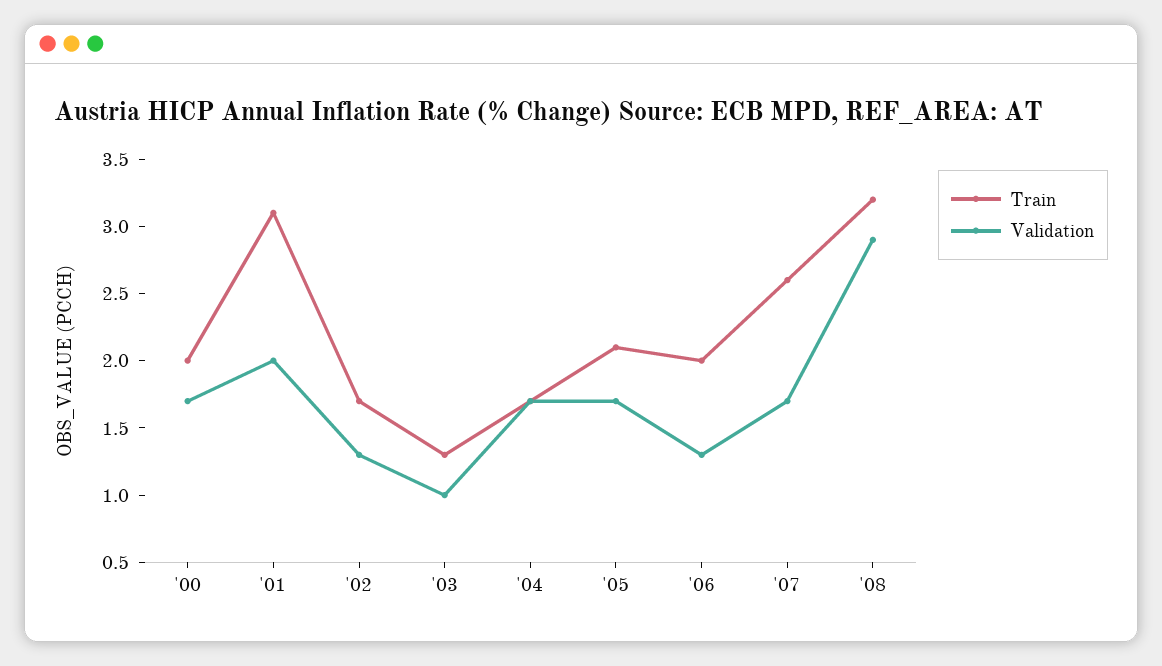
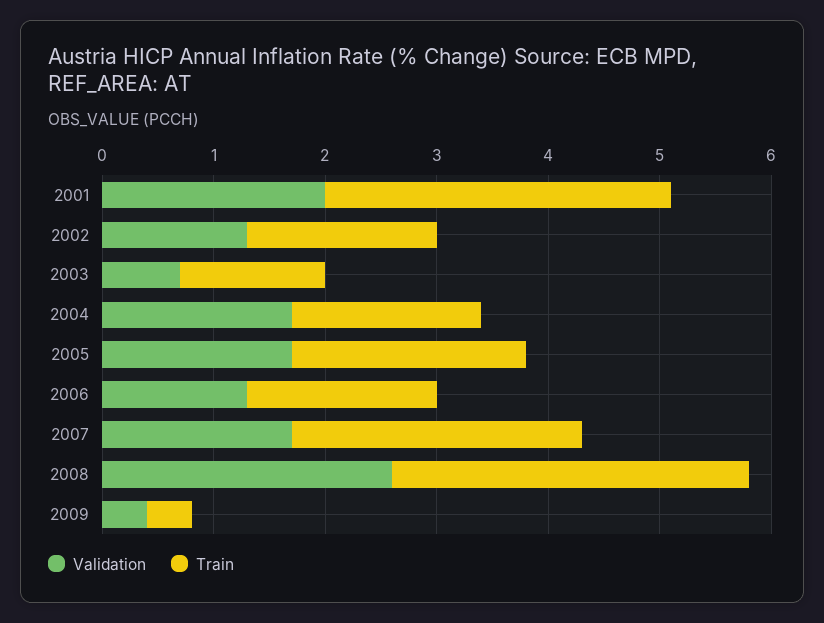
Train, '00: 2 -> none
Validation, '00: 1.7 -> none
Validation, '03: 1 -> 0.7
Train, '06: 2 -> 1.7
Validation, '08: 2.9 -> 2.6
Validation, 2009: none -> 0.4
Train, 2009: none -> 0.4

